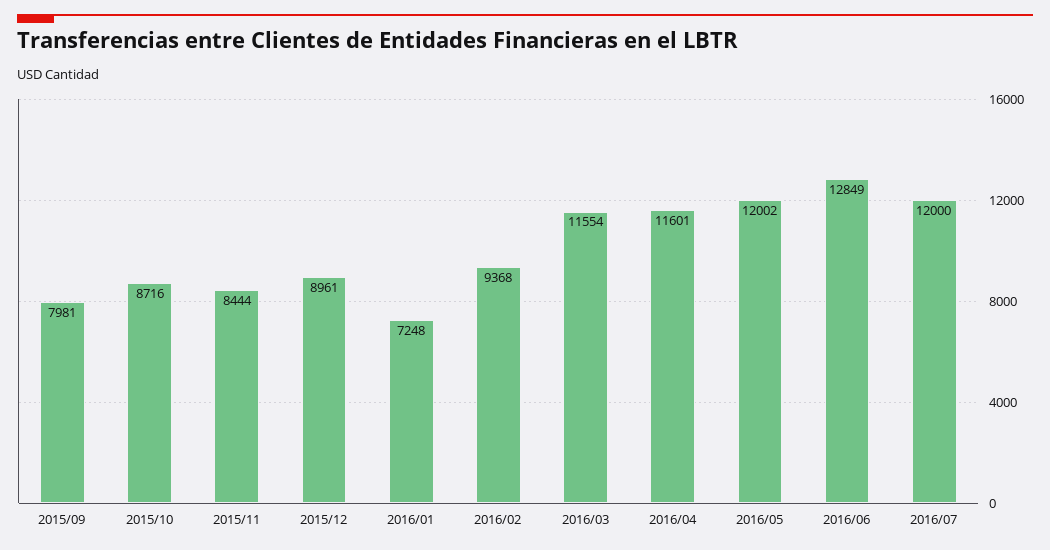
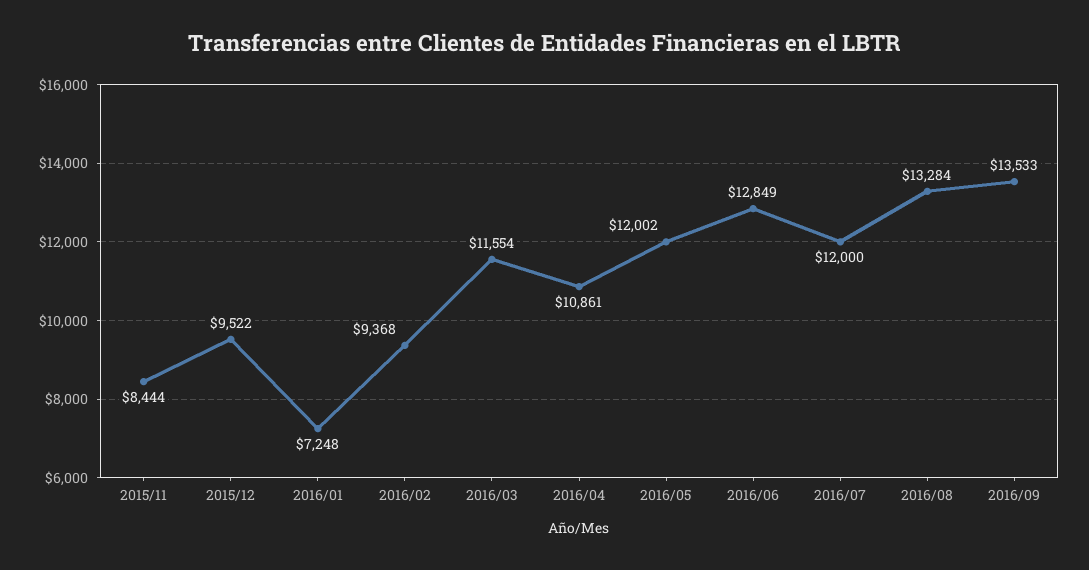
2015/09: 7981 -> none
2015/10: 8716 -> none
2015/12: 8961 -> 9522
2016/04: 11601 -> 10861
2016/08: none -> 13284
2016/09: none -> 13533

